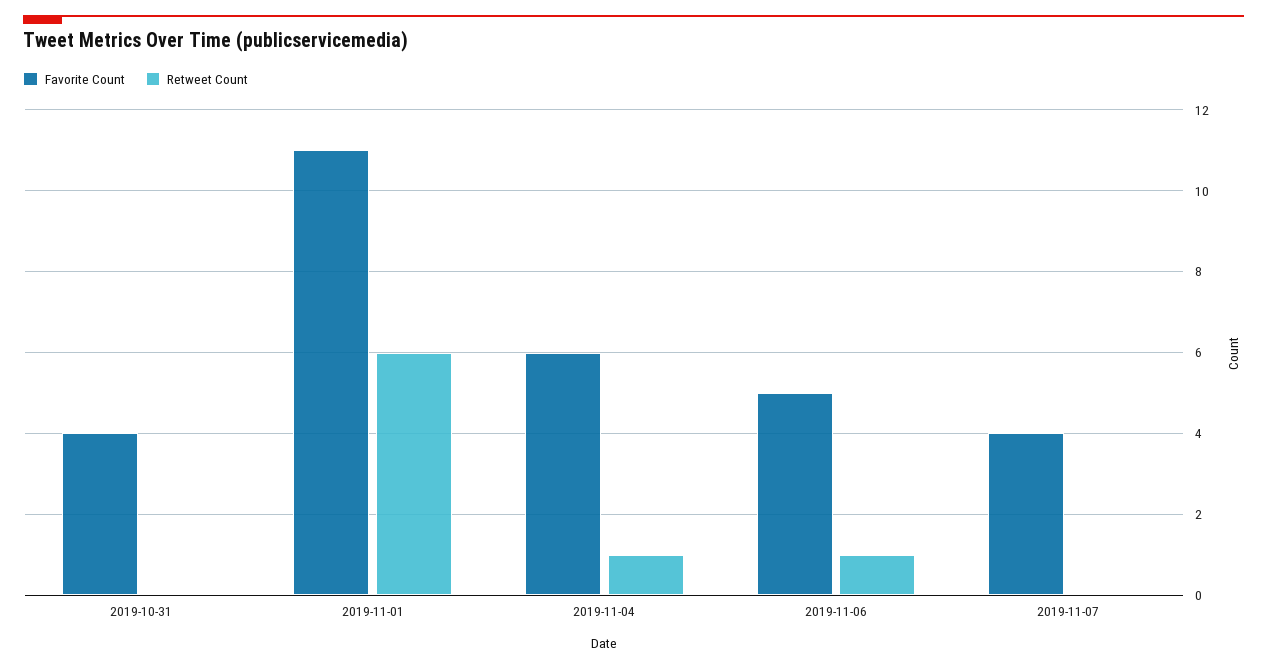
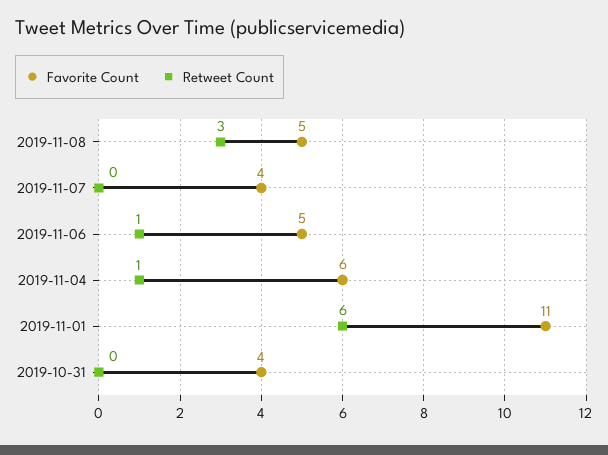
Favorite Count, 2019-11-08: none -> 5
Retweet Count, 2019-11-08: none -> 3

